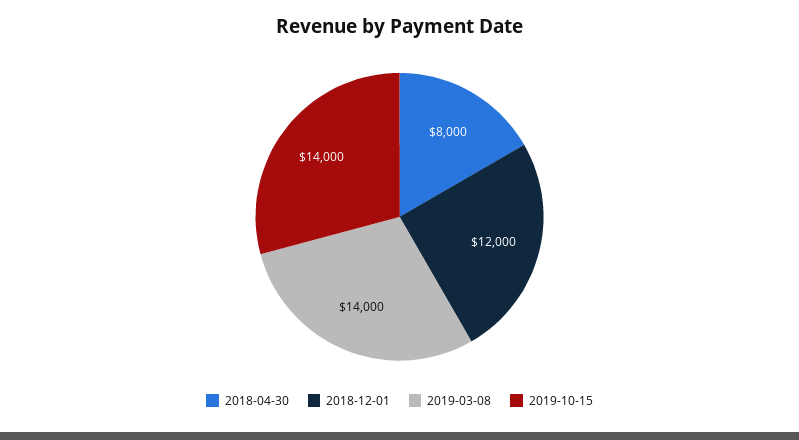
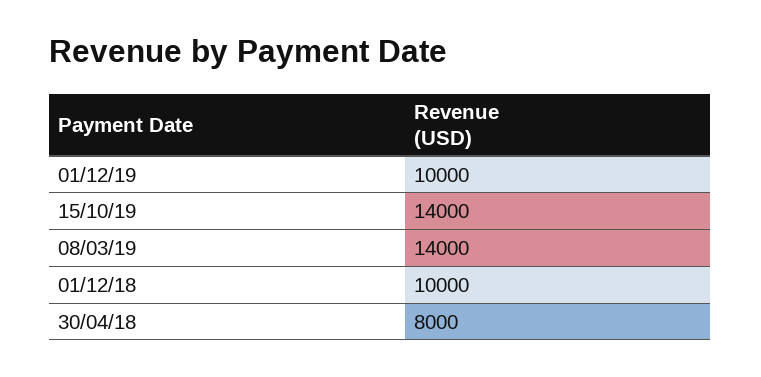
2018-12-01: 12000 -> 10000
01/12/19: none -> 10000

